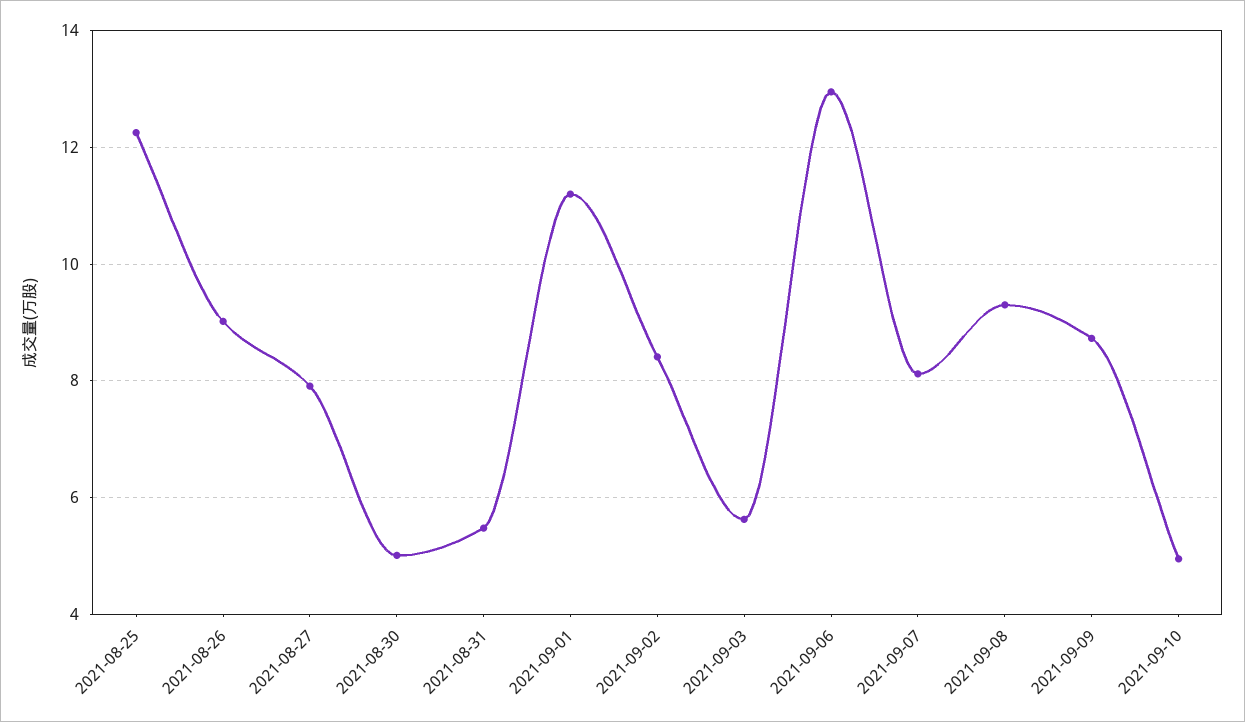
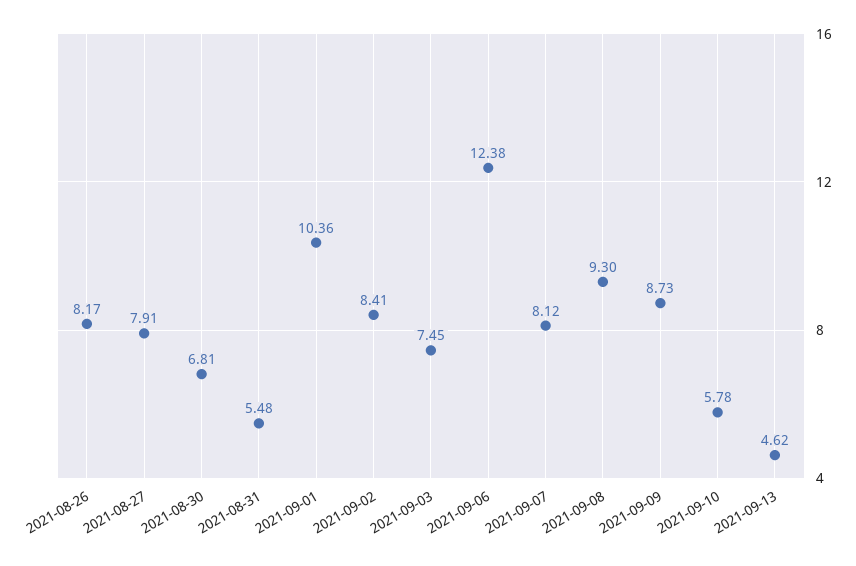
2021-08-25: 12.2 -> none
2021-08-26: 9 -> 8.17
2021-08-30: 5 -> 6.81
2021-09-01: 11.2 -> 10.36
2021-09-03: 5.6 -> 7.45
2021-09-06: 13 -> 12.38
2021-09-10: 5 -> 5.78
2021-09-13: none -> 4.62

